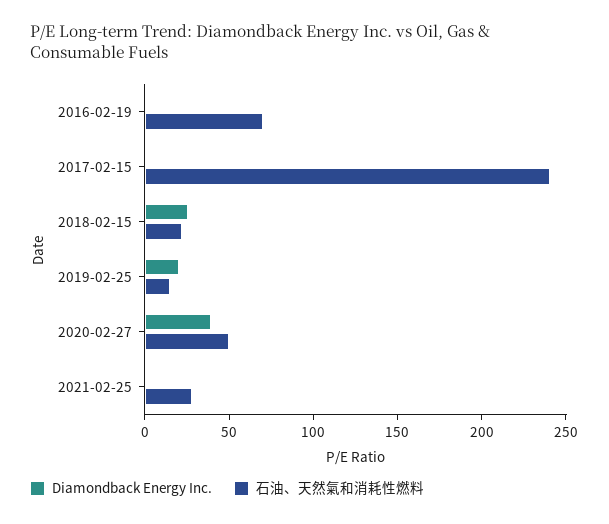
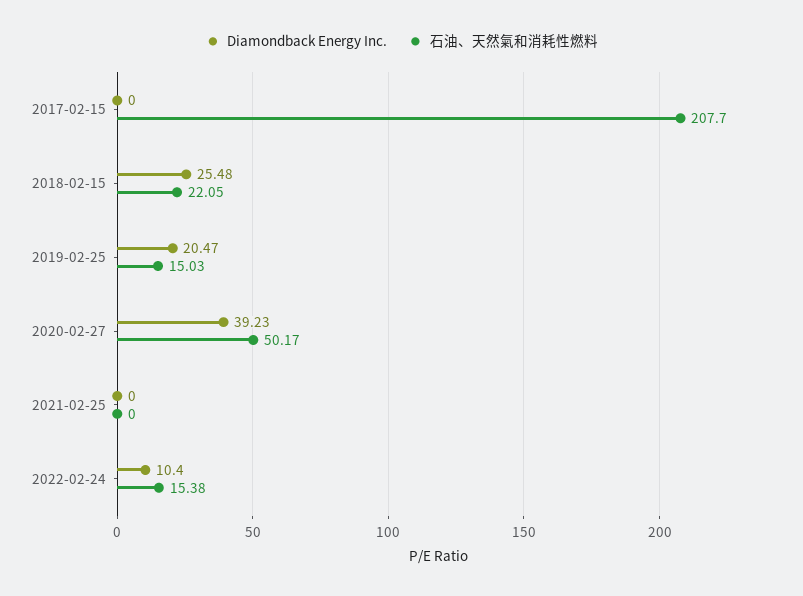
Diamondback Energy Inc., 2016-02-19: 0 -> none
石油、天然氣和消耗性燃料, 2016-02-19: 70 -> none
石油、天然氣和消耗性燃料, 2017-02-15: 240 -> 207.7
石油、天然氣和消耗性燃料, 2021-02-25: 30 -> 0
Diamondback Energy Inc., 2022-02-24: none -> 10.4
石油、天然氣和消耗性燃料, 2022-02-24: none -> 15.38

